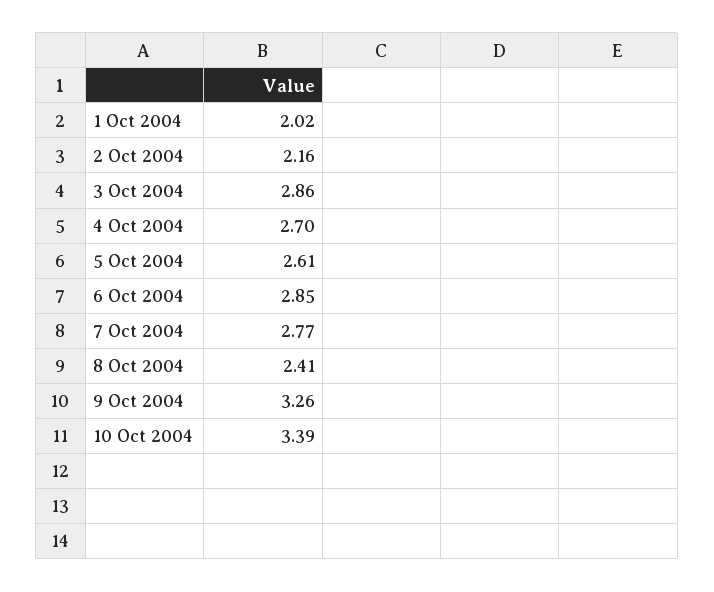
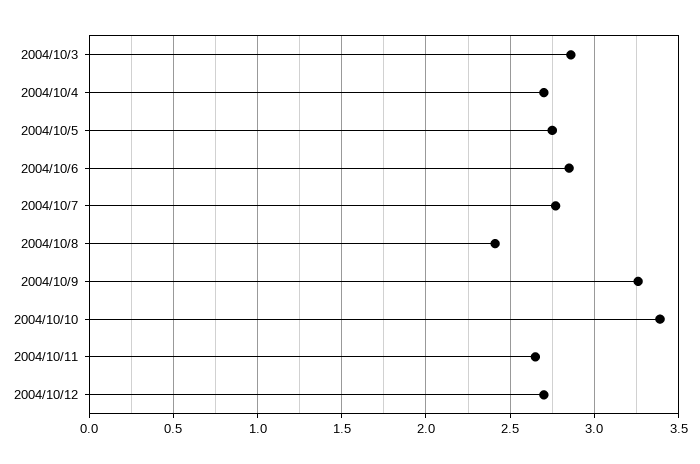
1 Oct 2004: 2.02 -> none
2 Oct 2004: 2.16 -> none
5 Oct 2004: 2.61 -> 2.75
2004/10/11: none -> 2.65
2004/10/12: none -> 2.7

